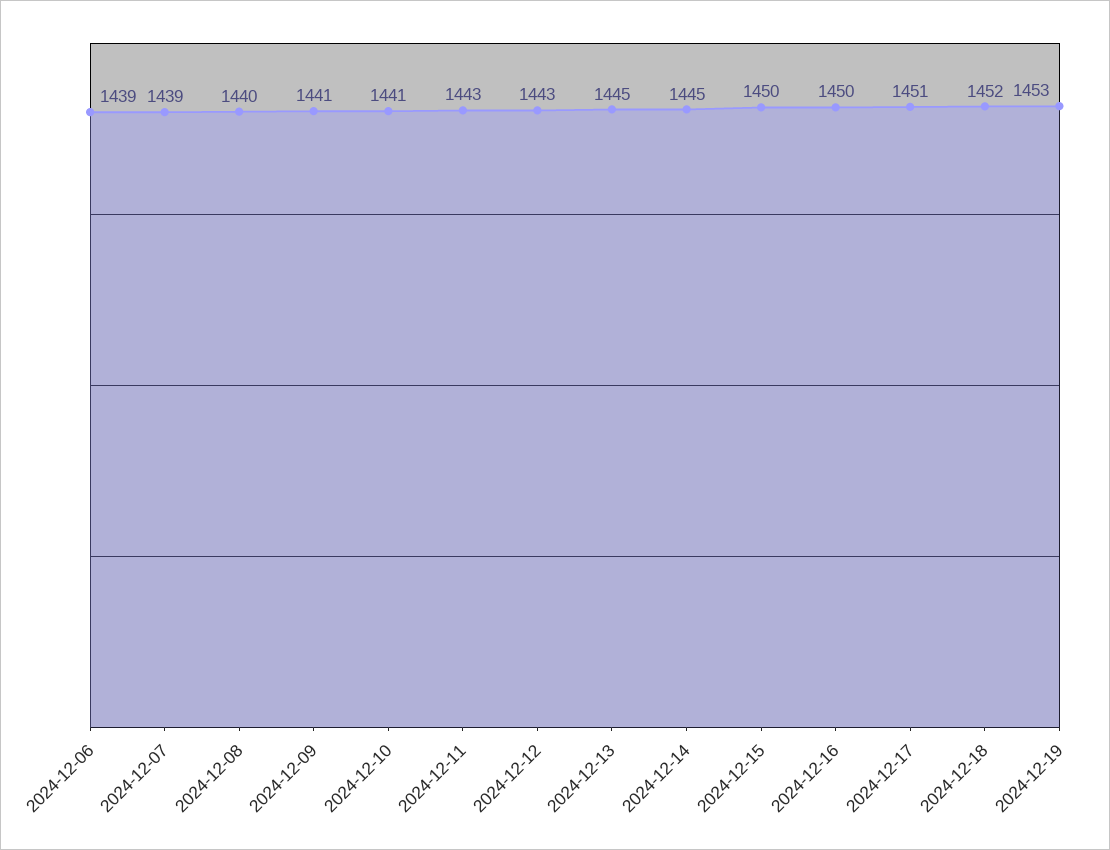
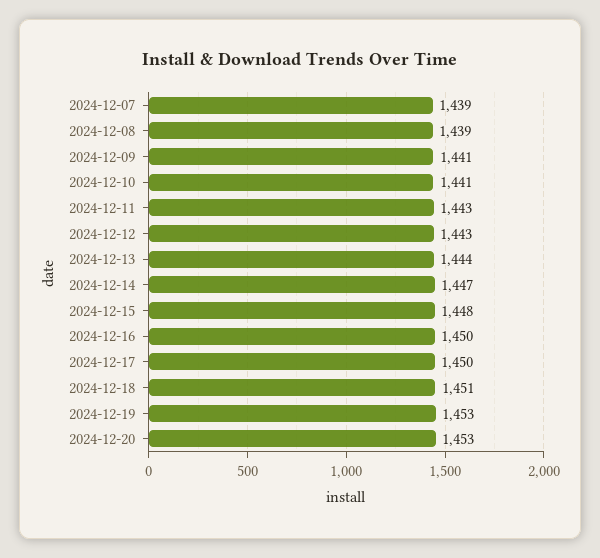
2024-12-06: 1439 -> none
2024-12-08: 1440 -> 1439
2024-12-13: 1445 -> 1444
2024-12-14: 1445 -> 1447
2024-12-15: 1450 -> 1448
2024-12-17: 1451 -> 1450
2024-12-18: 1452 -> 1451
2024-12-20: none -> 1453

